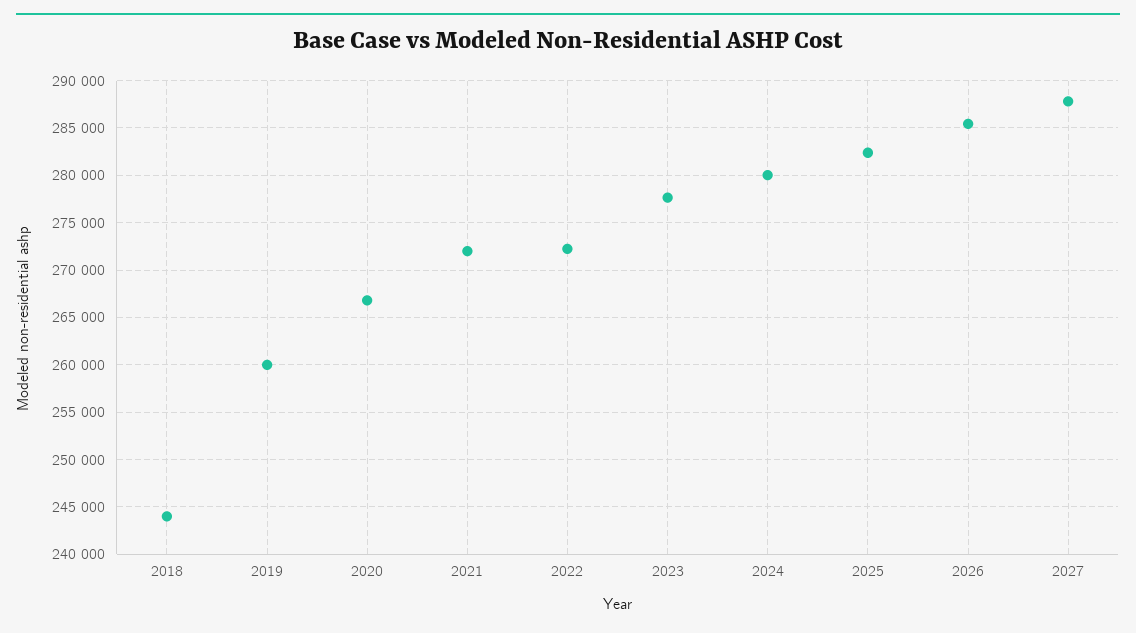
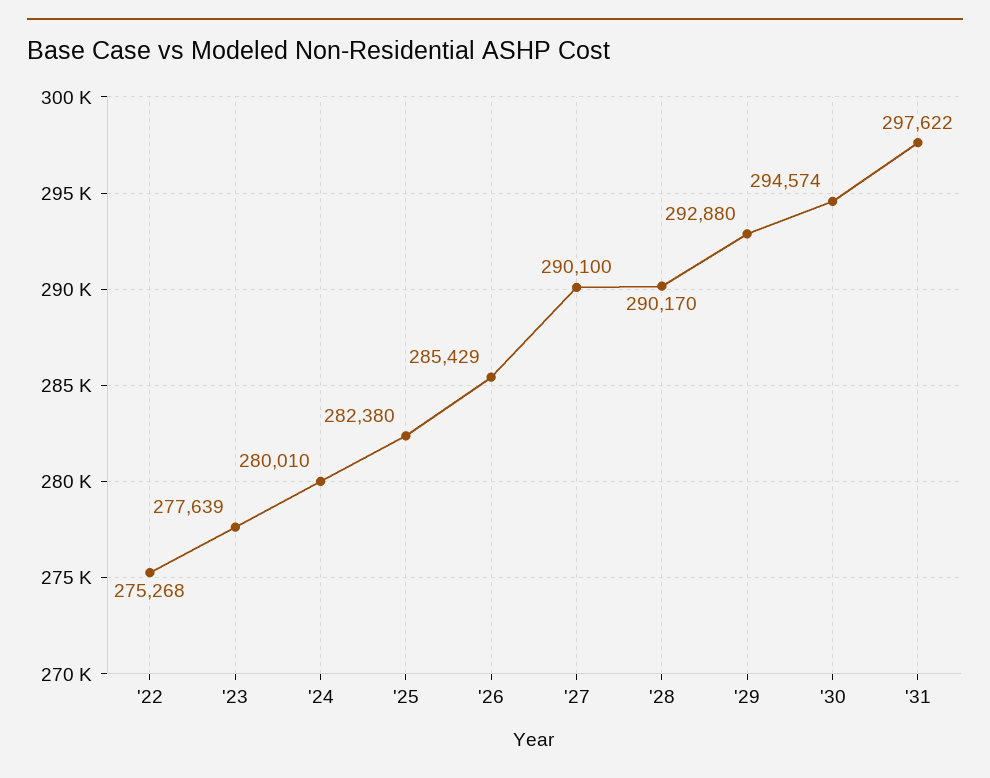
2018: 244000 -> none
2019: 260000 -> none
2020: 267000 -> none
2021: 272000 -> none
2022: 272000 -> 275268
2027: 288000 -> 290100
'28: none -> 290170
'29: none -> 292880
'30: none -> 294574
'31: none -> 297622

